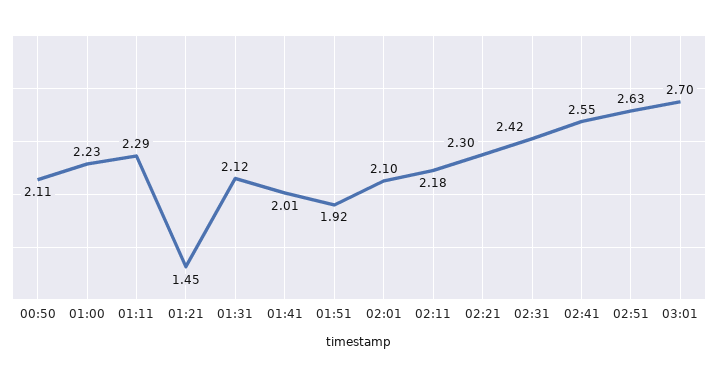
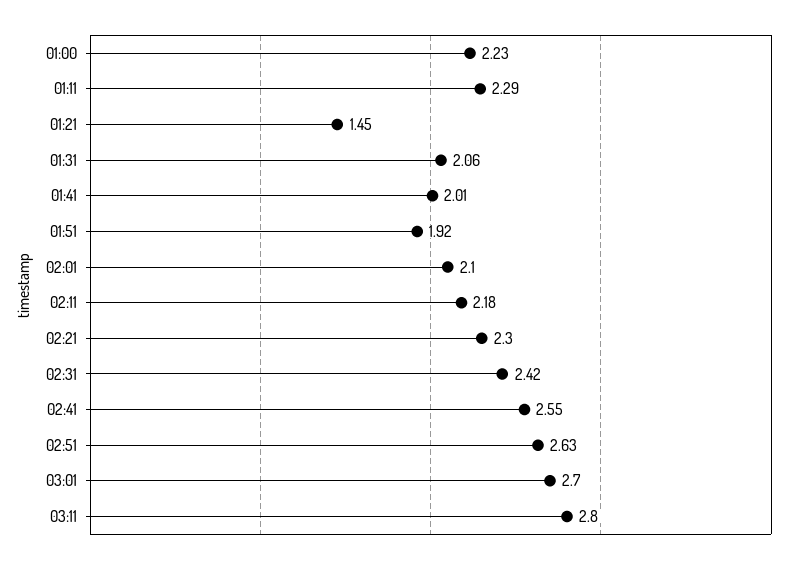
00:50: 2.11 -> none
01:31: 2.12 -> 2.06
03:11: none -> 2.8

